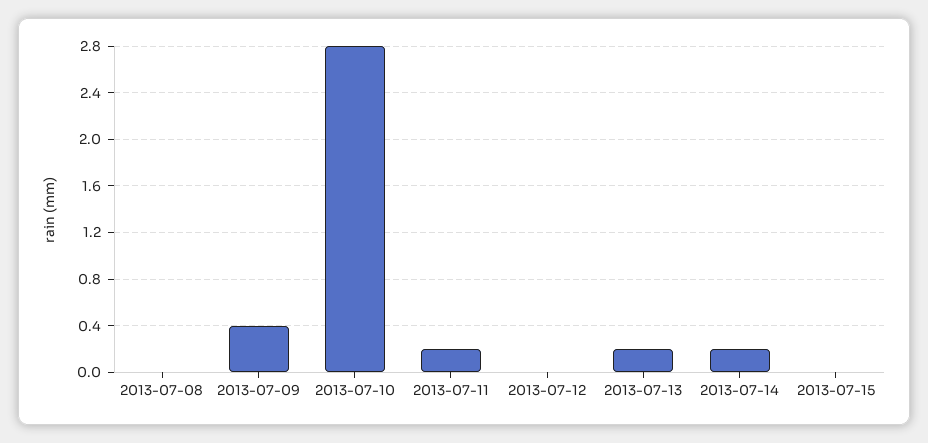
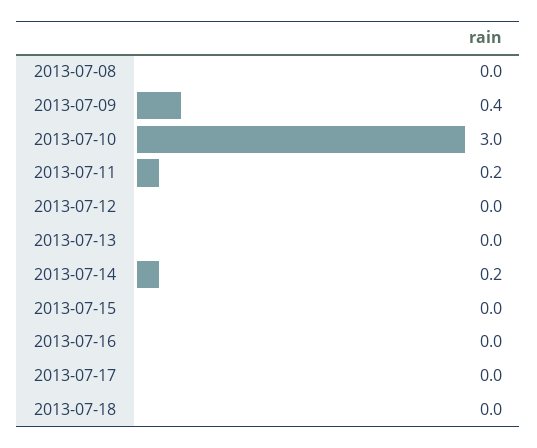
2013-07-10: 2.8 -> 3
2013-07-13: 0.2 -> 0
2013-07-16: none -> 0
2013-07-17: none -> 0
2013-07-18: none -> 0

